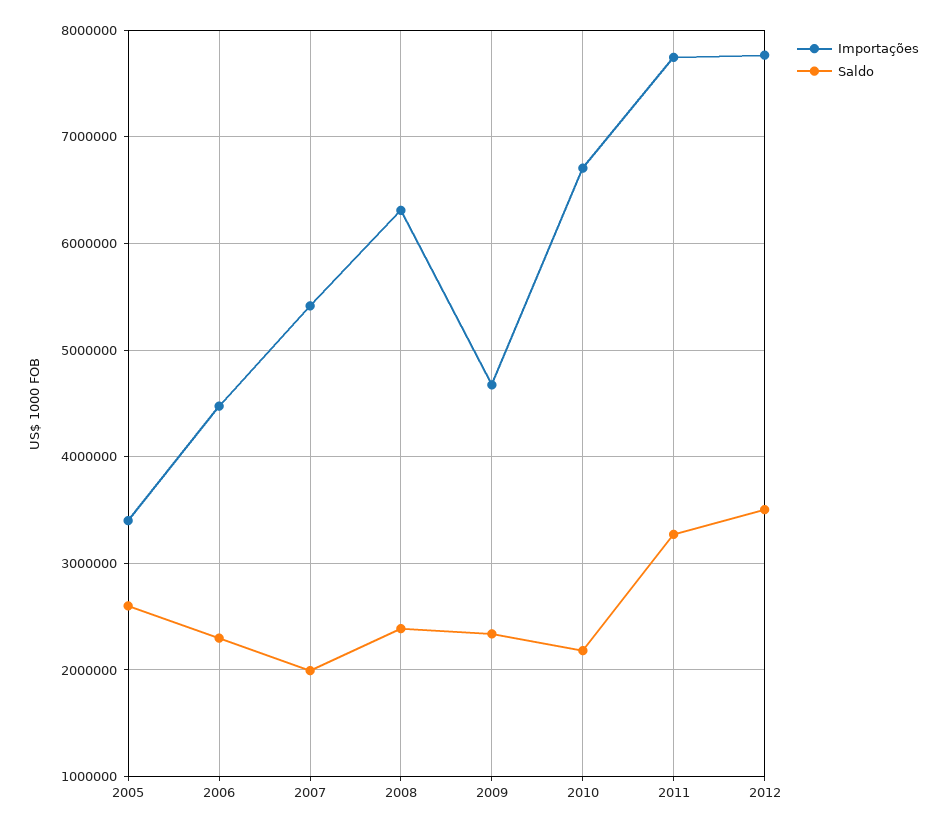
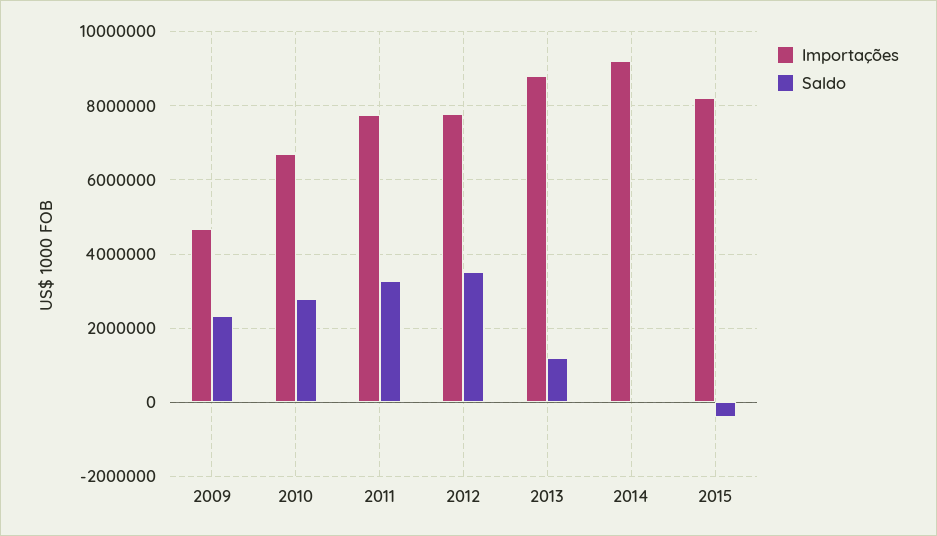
Importações, 2005: 3400000 -> none
Saldo, 2005: 2600000 -> none
Importações, 2006: 4500000 -> none
Saldo, 2006: 2300000 -> none
Importações, 2007: 5400000 -> none
Saldo, 2007: 2000000 -> none
Importações, 2008: 6300000 -> none
Saldo, 2008: 2400000 -> none
Saldo, 2010: 2200000 -> 2800000
Importações, 2013: none -> 8800000
Saldo, 2013: none -> 1200000
Importações, 2014: none -> 9200000
Saldo, 2014: none -> 0
Importações, 2015: none -> 8200000
Saldo, 2015: none -> -400000

